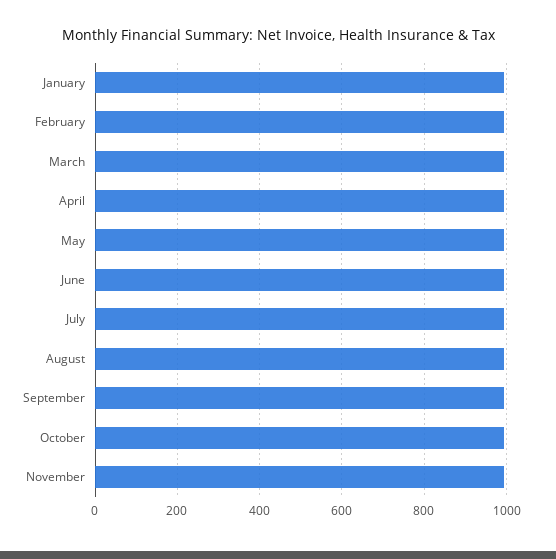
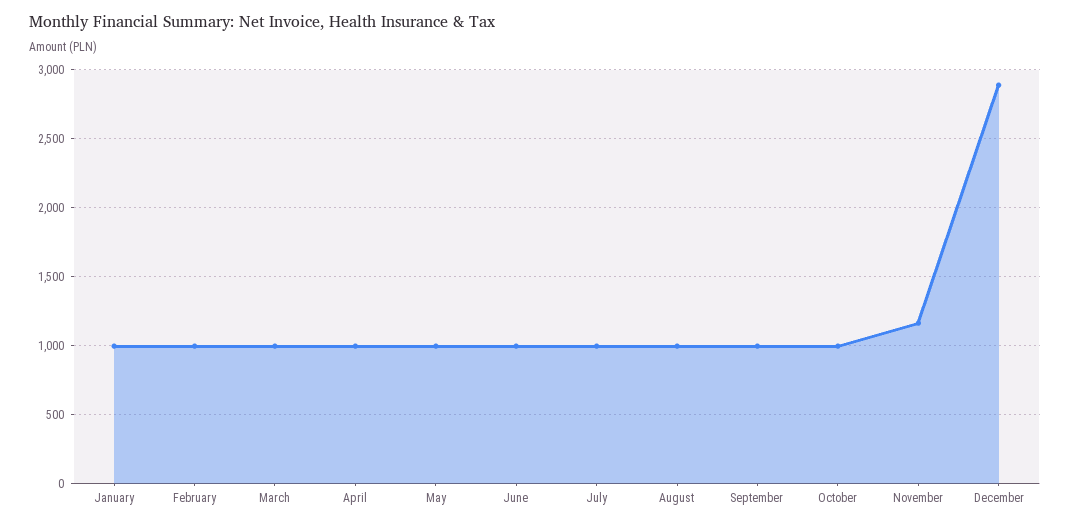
November: 1000 -> 1150
December: none -> 2900

